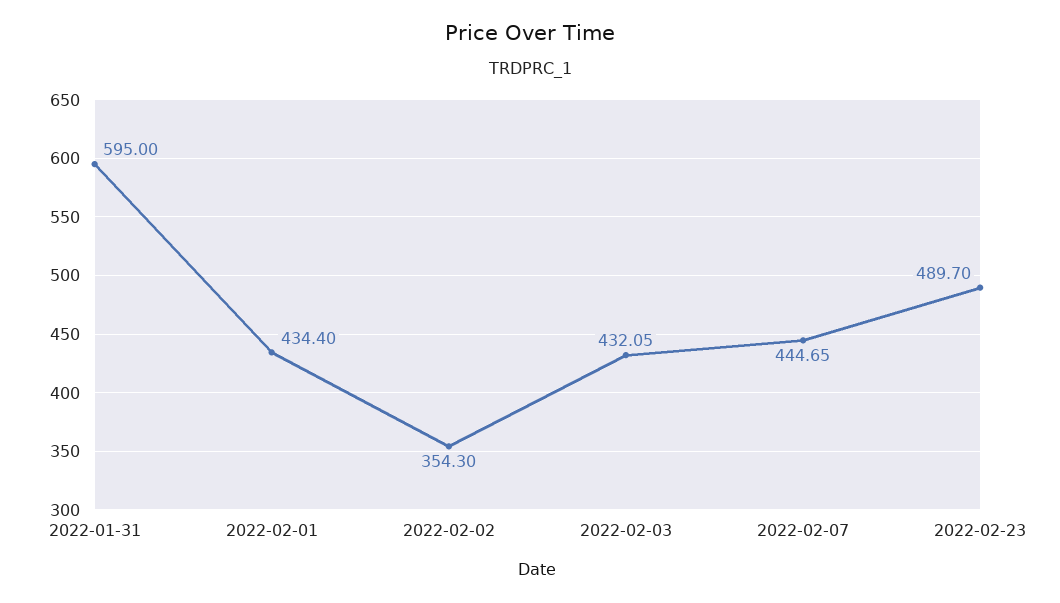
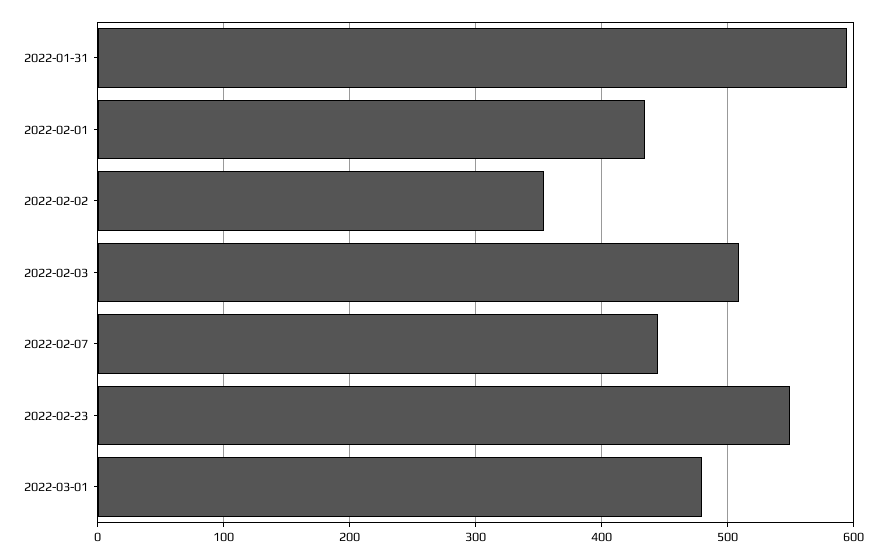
2022-02-03: 432.05 -> 510
2022-02-23: 489.7 -> 550
2022-03-01: none -> 480

